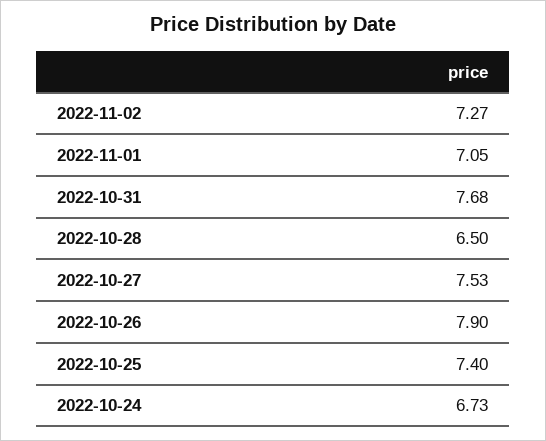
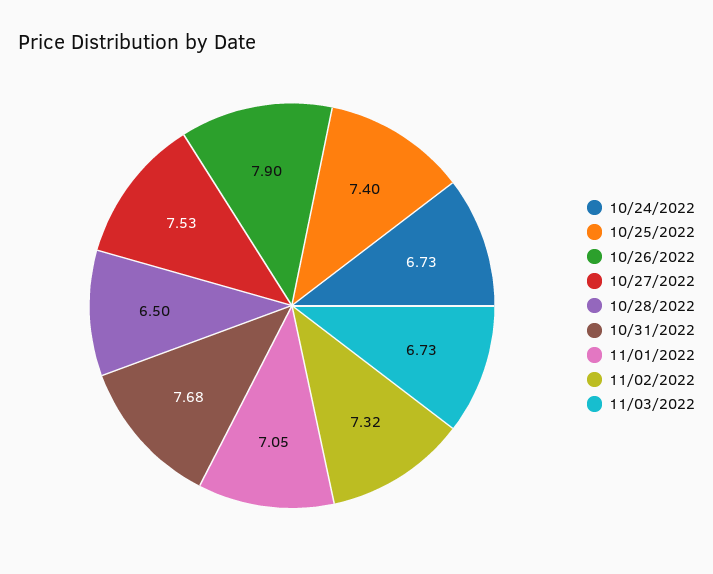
2022-11-02: 7.27 -> 7.32
11/03/2022: none -> 6.73

